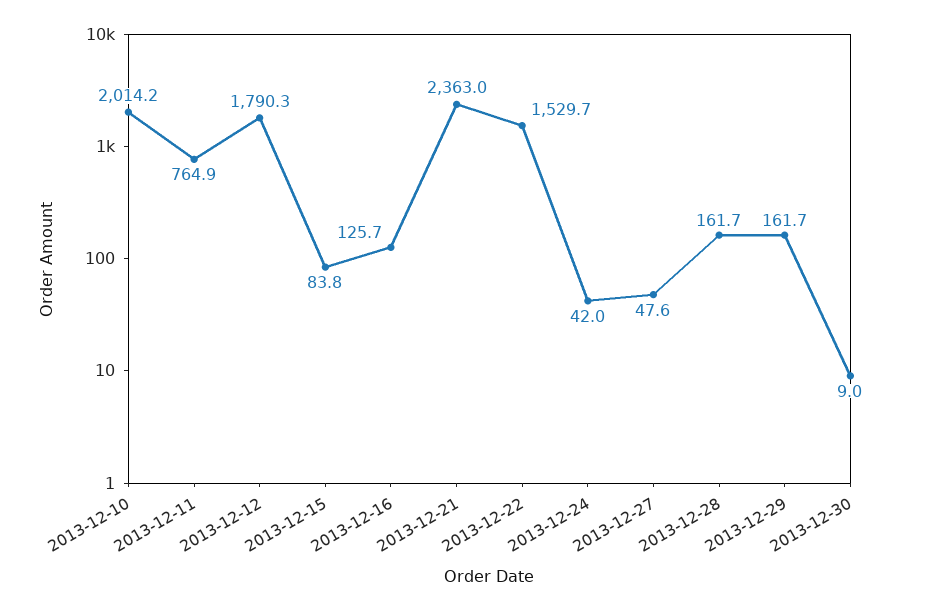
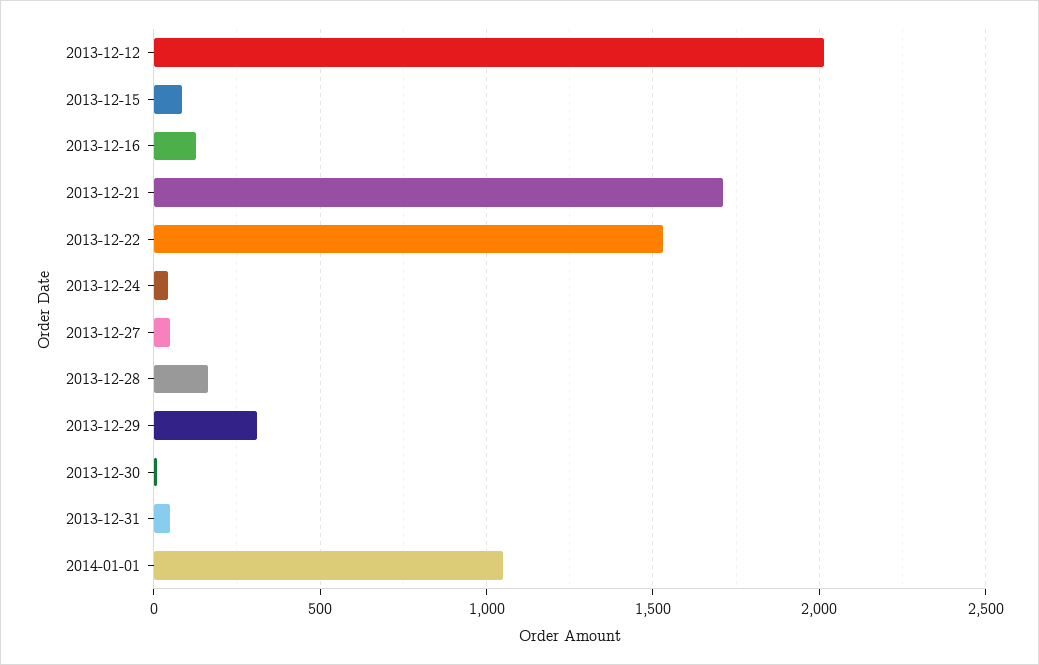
2013-12-10: 2014.2 -> none
2013-12-11: 764.9 -> none
2013-12-12: 1790.3 -> 2000
2013-12-21: 2363 -> 1700
2013-12-29: 161.7 -> 300
2013-12-31: none -> 50
2014-01-01: none -> 1050

